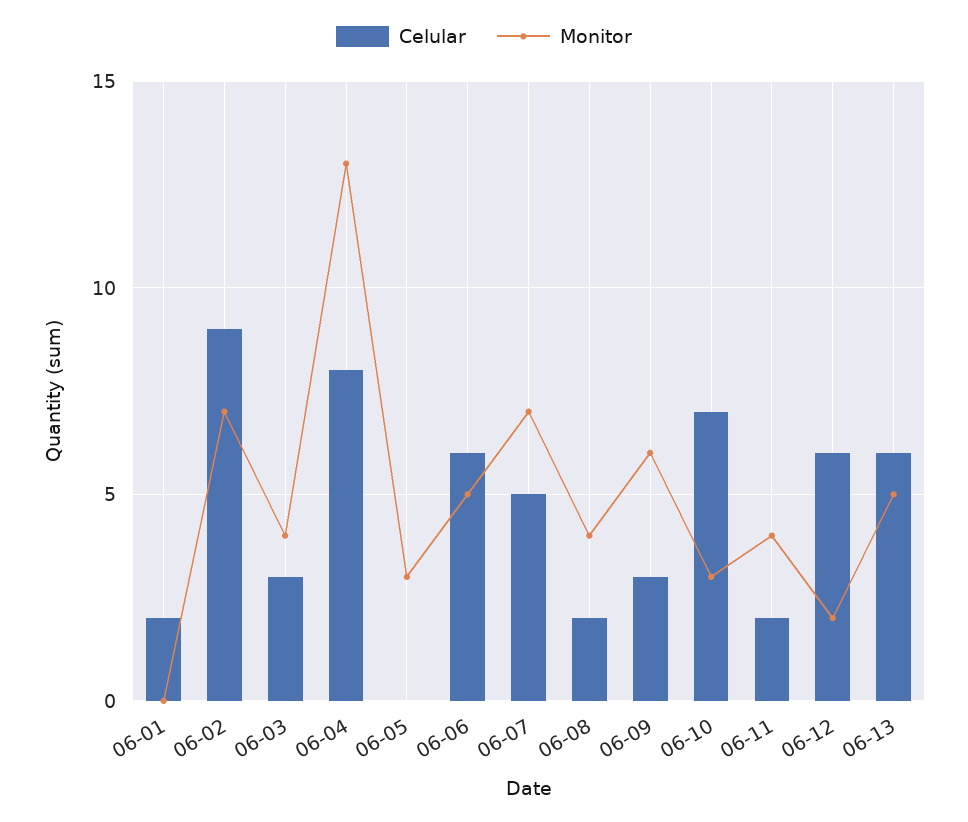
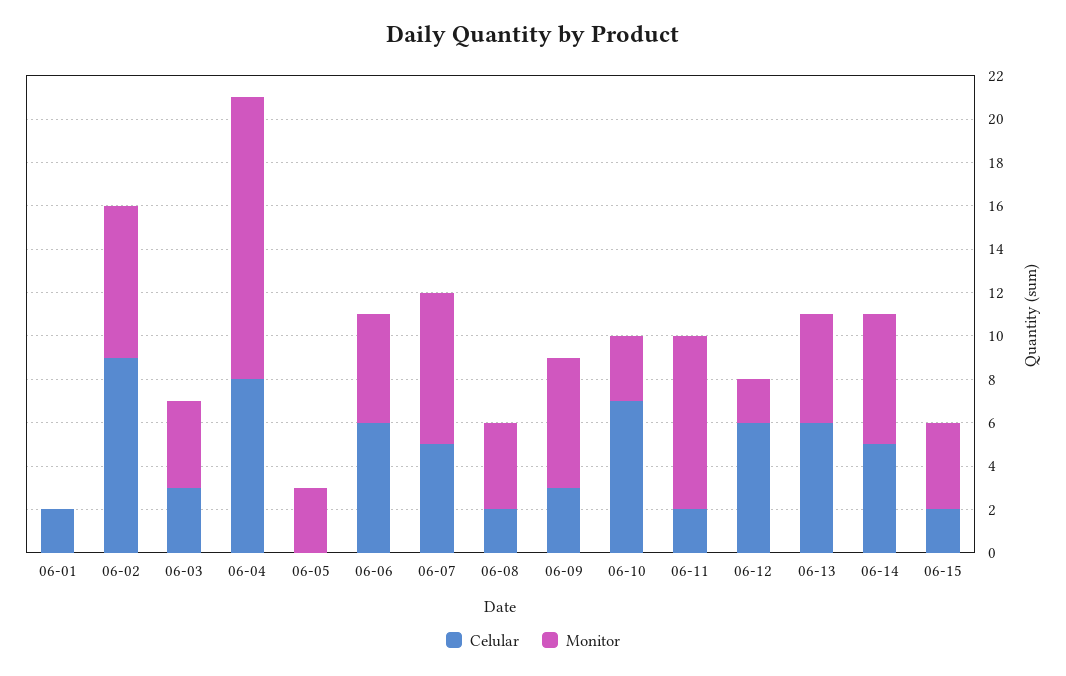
Monitor, 06-11: 4 -> 8
Celular, 06-14: none -> 5
Monitor, 06-14: none -> 6
Celular, 06-15: none -> 2
Monitor, 06-15: none -> 4

